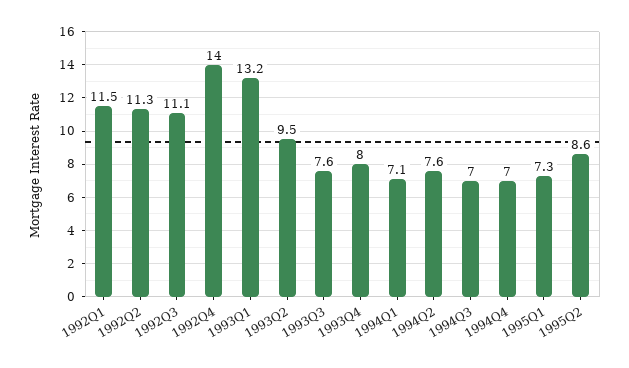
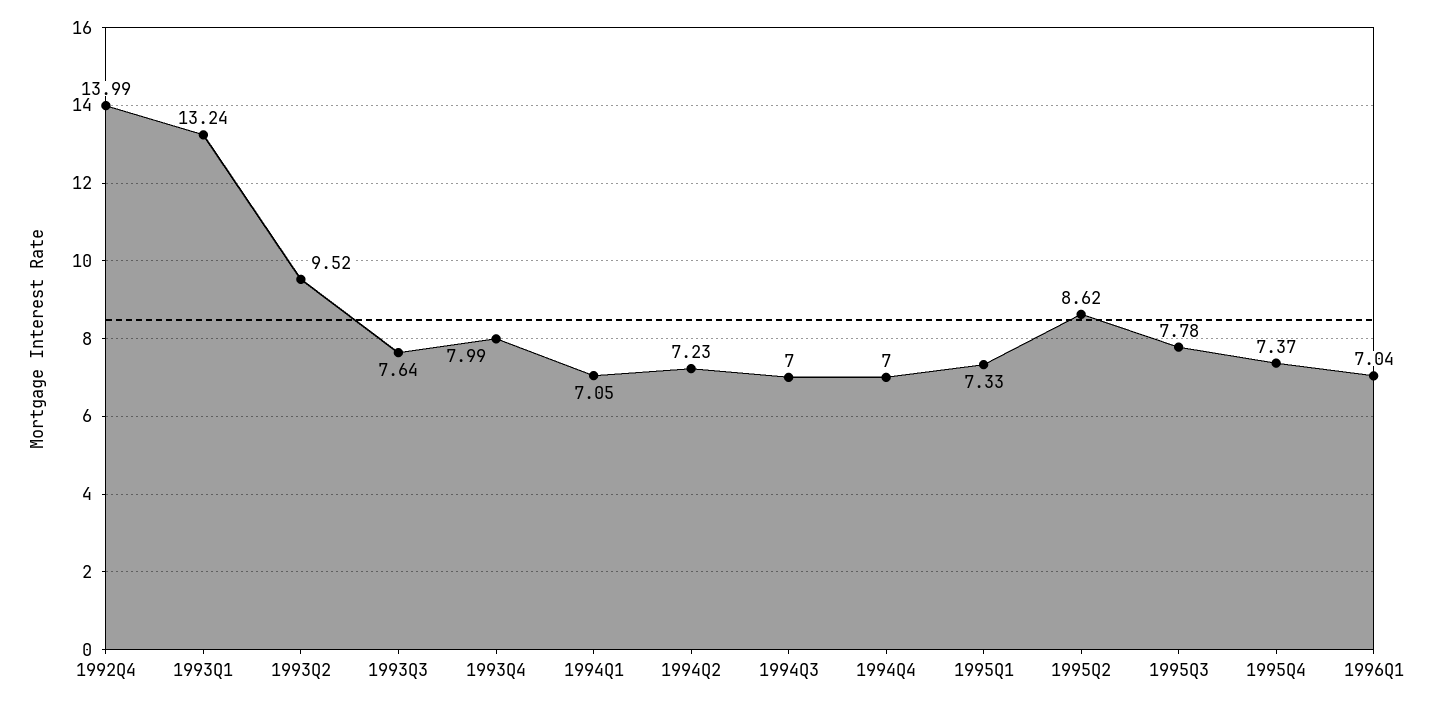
1992Q1: 11.5 -> none
1992Q2: 11.3 -> none
1992Q3: 11.1 -> none
1994Q2: 7.6 -> 7.23
1995Q3: none -> 7.78
1995Q4: none -> 7.37
1996Q1: none -> 7.04

